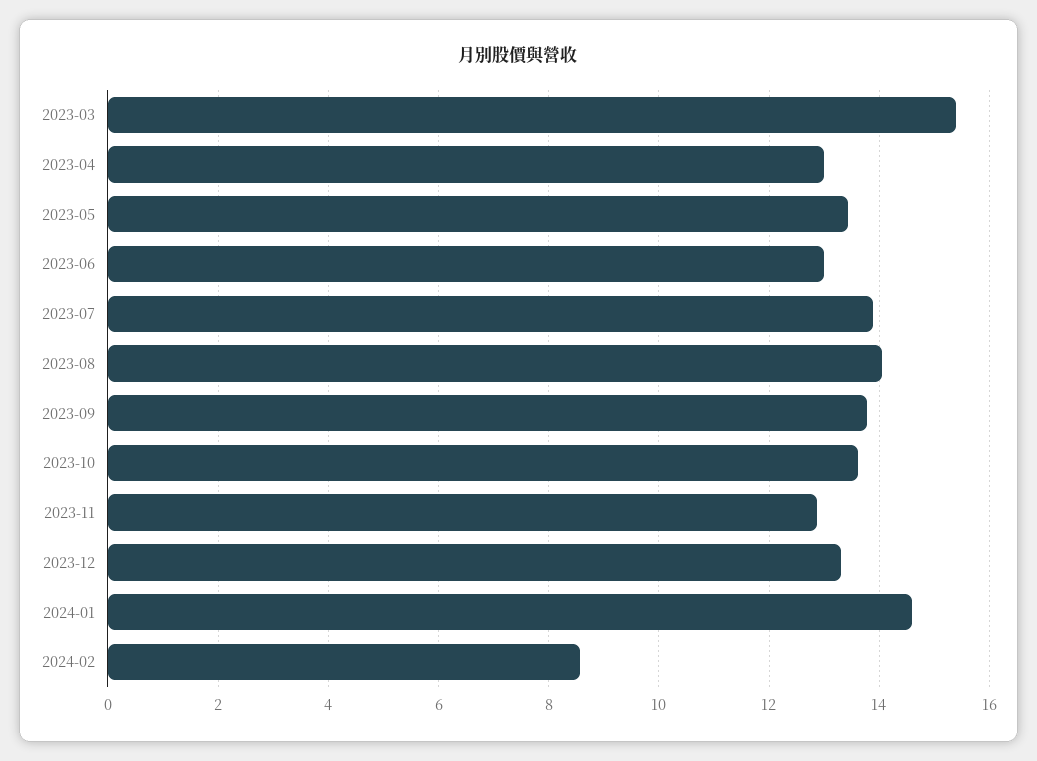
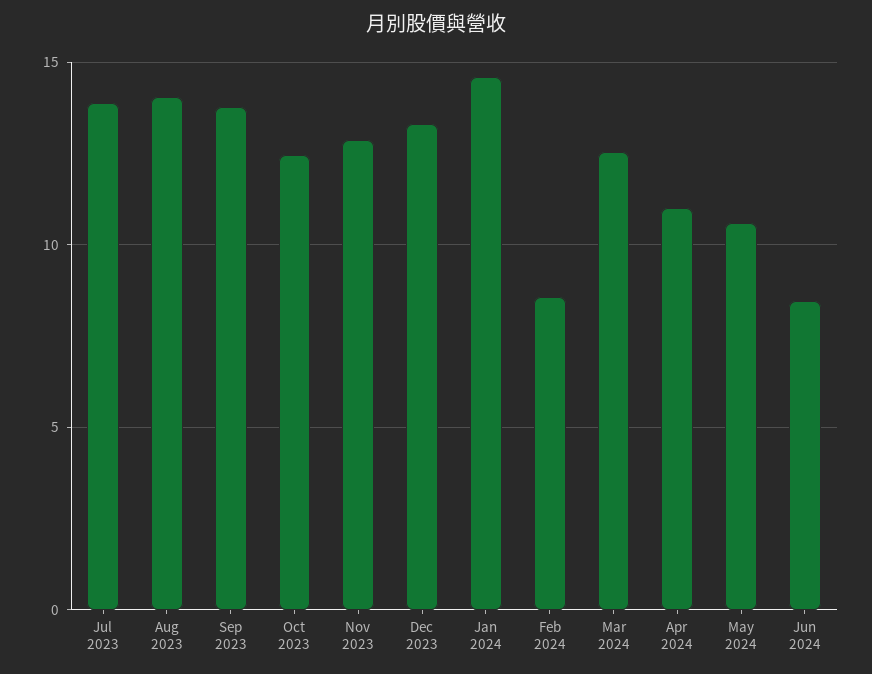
2023-03: 15.4 -> none
2023-04: 13 -> none
2023-05: 13.4 -> none
2023-06: 13 -> none
2023-10: 13.6 -> 12.5
Mar 2024: none -> 12.5
Apr 2024: none -> 11
May 2024: none -> 10.5
Jun 2024: none -> 8.5

